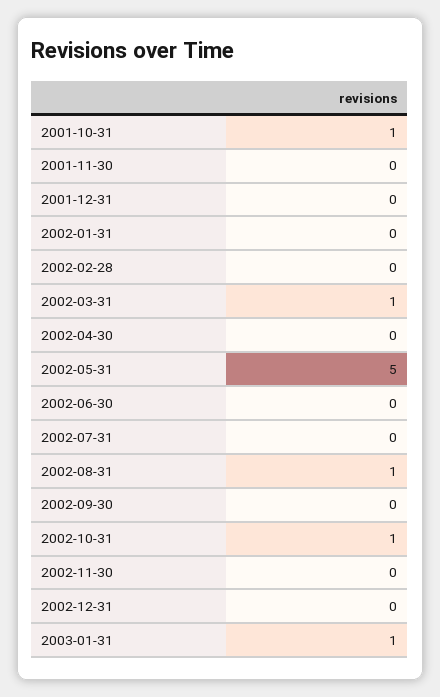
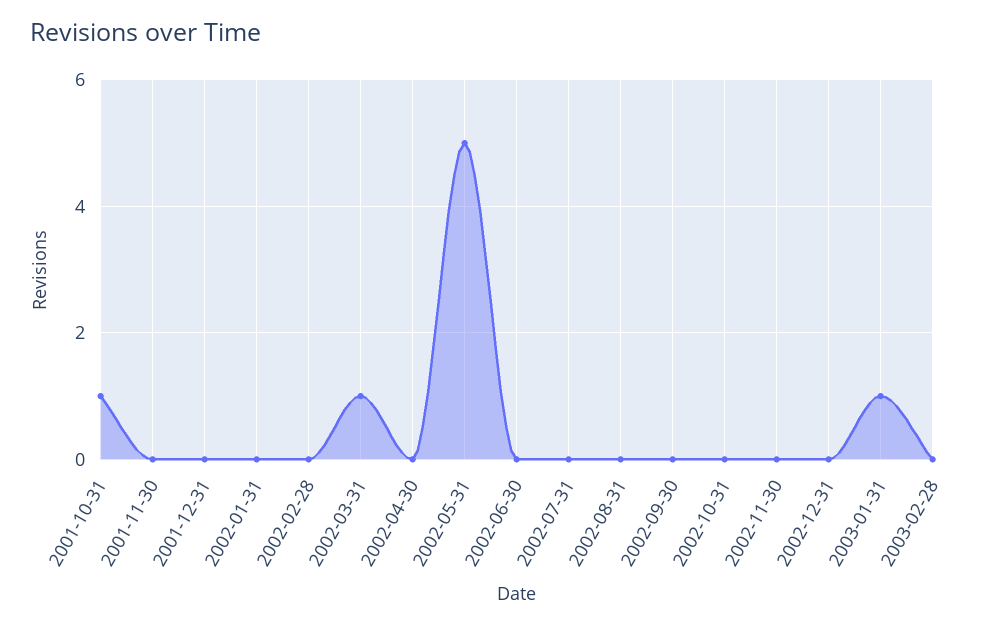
2002-08-31: 1 -> 0
2002-10-31: 1 -> 0
2003-02-28: none -> 0

